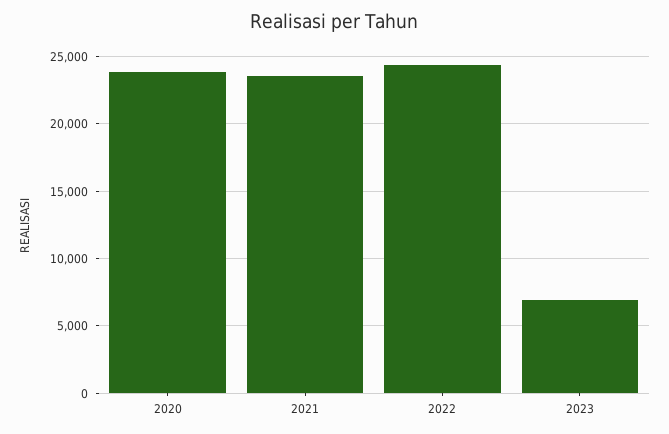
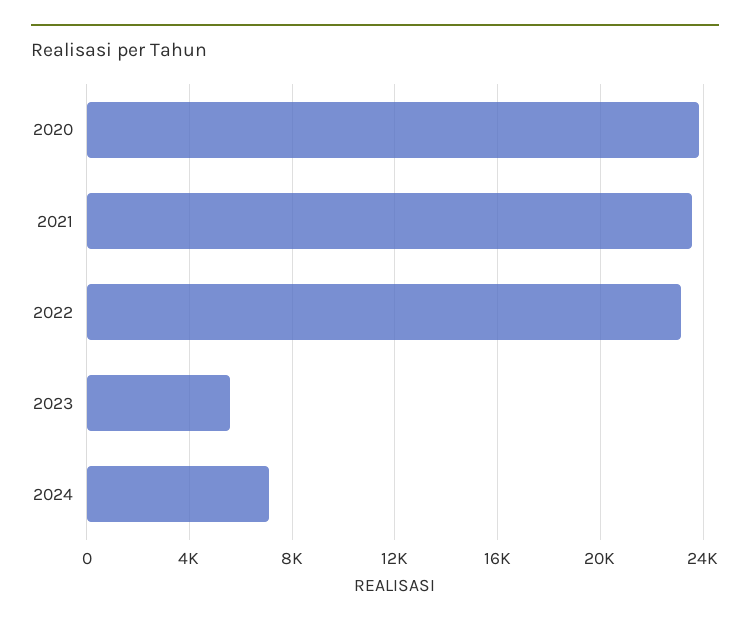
2022: 24500 -> 23000
2023: 7000 -> 5500
2024: none -> 7000

